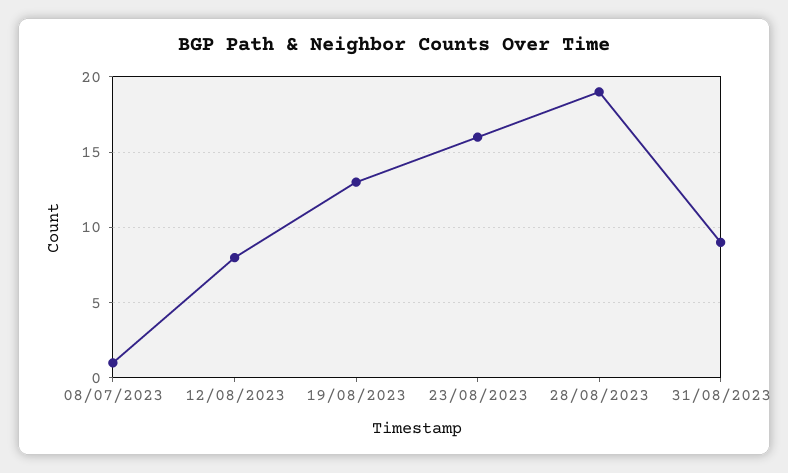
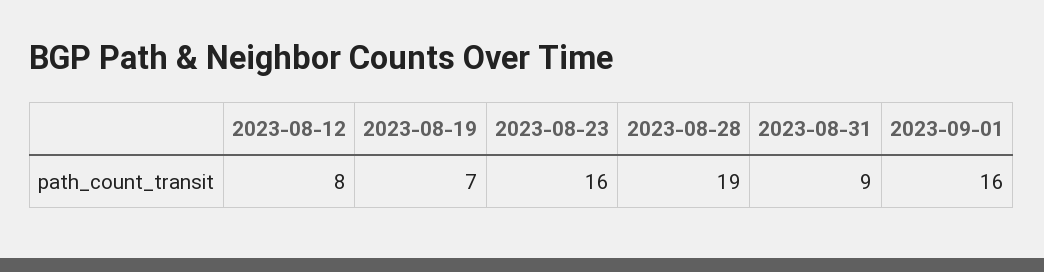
08/07/2023: 1 -> none
19/08/2023: 13 -> 7
2023-09-01: none -> 16

